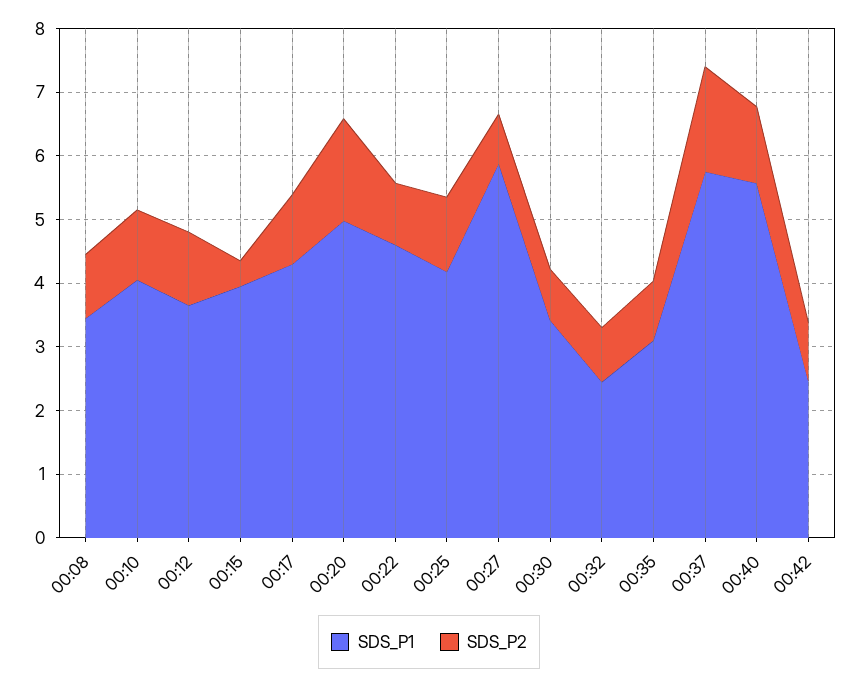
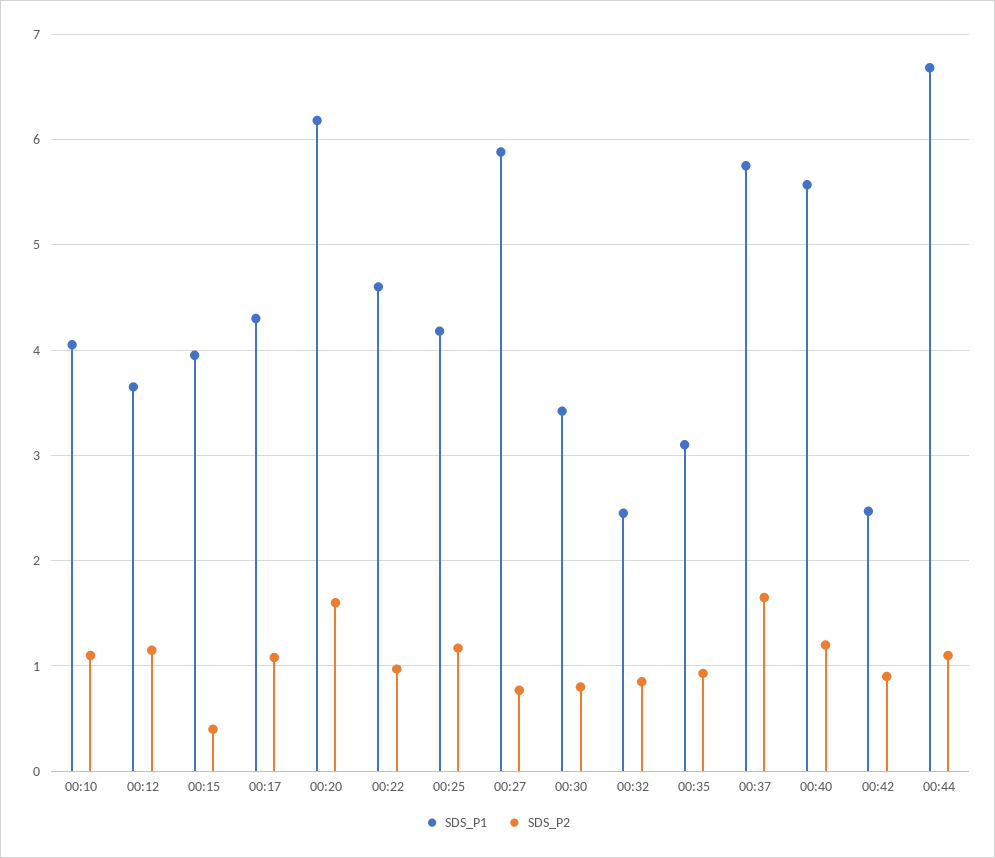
SDS_P1, 00:08: 3.4 -> none
SDS_P2, 00:08: 1 -> none
SDS_P1, 00:20: 5 -> 6.2
SDS_P1, 00:44: none -> 6.7
SDS_P2, 00:44: none -> 1.1

